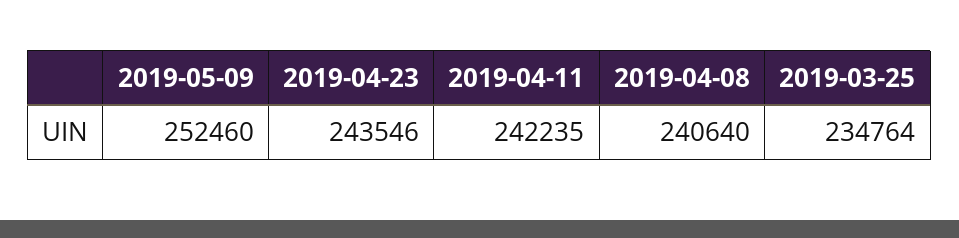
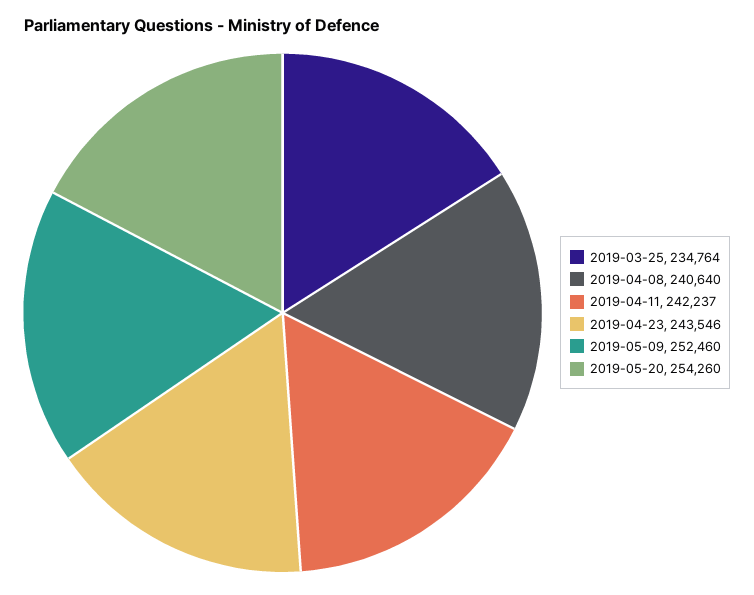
2019-04-11: 242235 -> 242237
2019-05-20: none -> 254260

